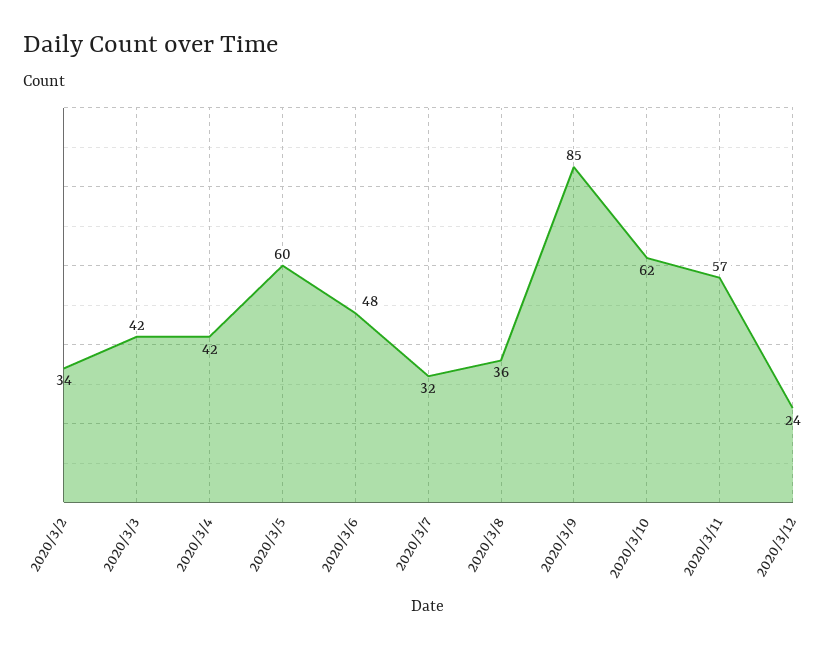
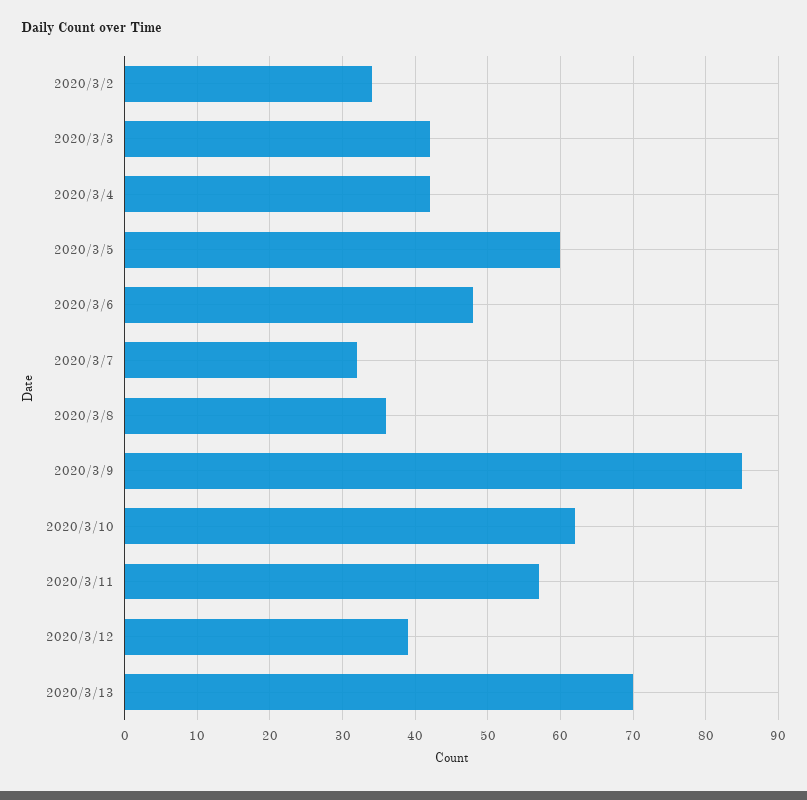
2020/3/12: 24 -> 39
2020/3/13: none -> 70

